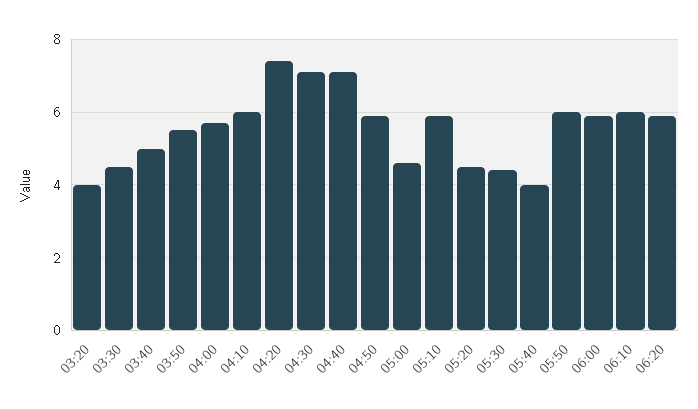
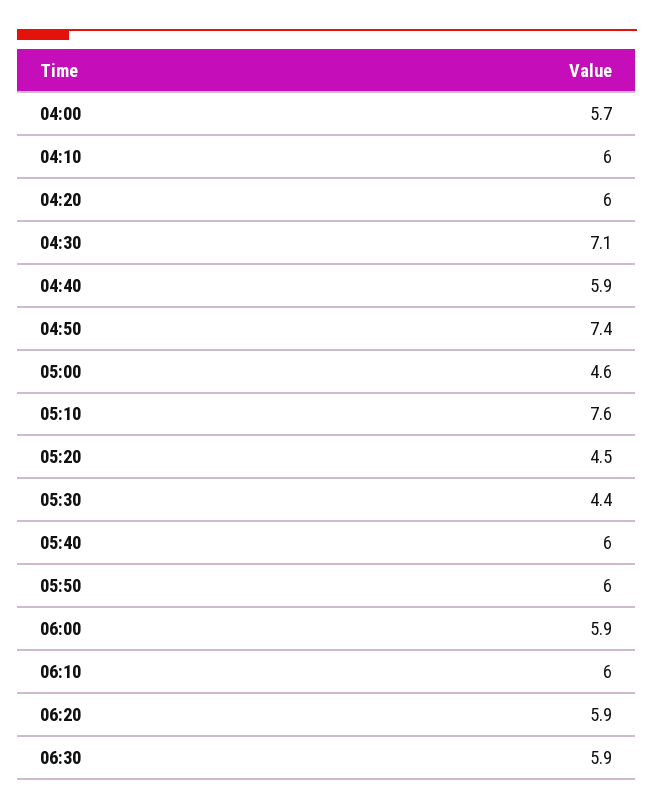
03:20: 4 -> none
03:30: 4.5 -> none
03:40: 5 -> none
03:50: 5.5 -> none
04:20: 7.5 -> 6
04:40: 7 -> 5.9
04:50: 6 -> 7.4
05:10: 6 -> 7.6
05:40: 4 -> 6
06:30: none -> 5.9

